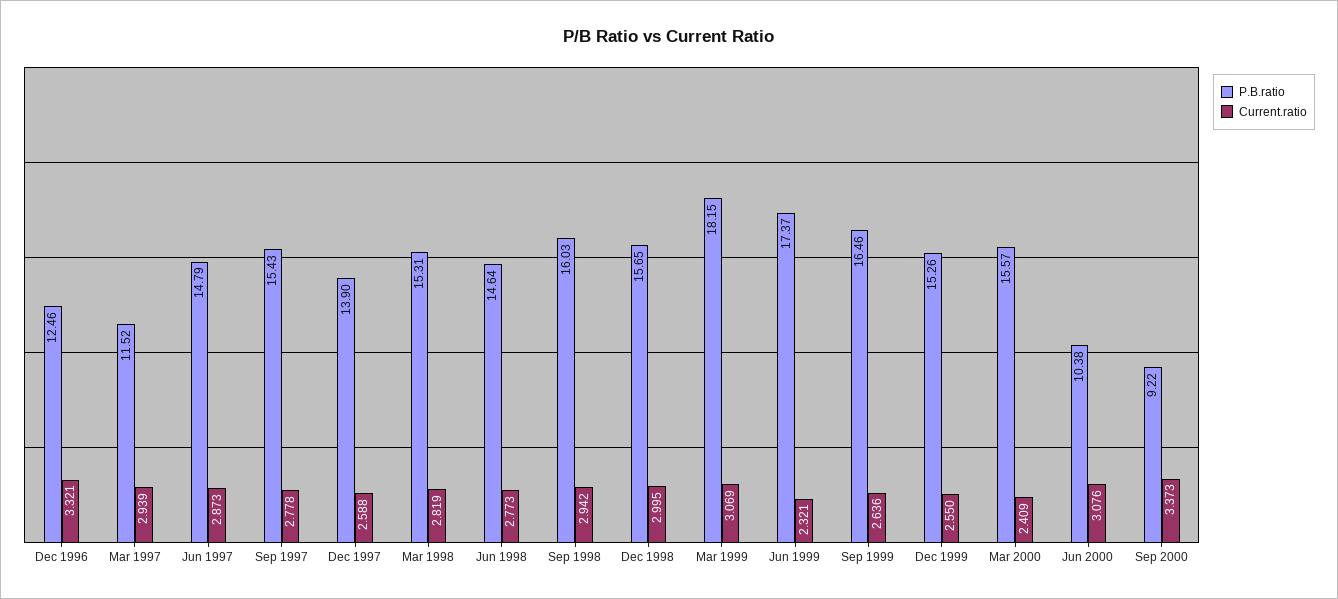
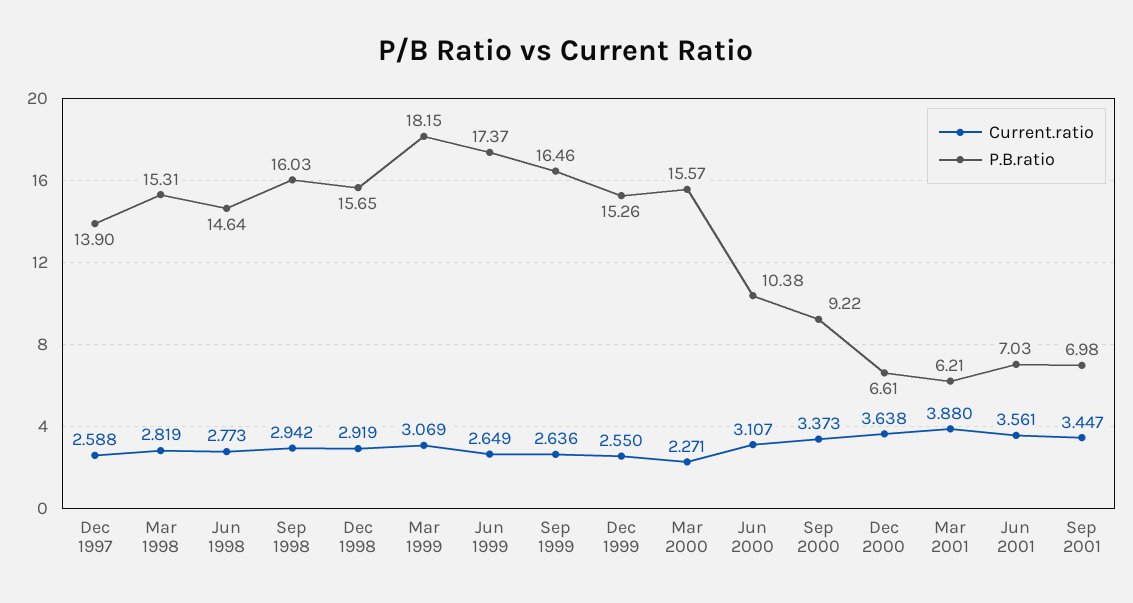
P.B.ratio, Dec 1996: 12.46 -> none
Current.ratio, Dec 1996: 3.321 -> none
P.B.ratio, Mar 1997: 11.52 -> none
Current.ratio, Mar 1997: 2.939 -> none
P.B.ratio, Jun 1997: 14.79 -> none
Current.ratio, Jun 1997: 2.873 -> none
P.B.ratio, Sep 1997: 15.43 -> none
Current.ratio, Sep 1997: 2.778 -> none
Current.ratio, Dec 1998: 2.995 -> 2.919
Current.ratio, Jun 1999: 2.321 -> 2.649
Current.ratio, Mar 2000: 2.409 -> 2.271
Current.ratio, Jun 2000: 3.076 -> 3.107
Current.ratio, Dec 2000: none -> 3.638
P.B.ratio, Dec 2000: none -> 6.61
Current.ratio, Mar 2001: none -> 3.88
P.B.ratio, Mar 2001: none -> 6.21
Current.ratio, Jun 2001: none -> 3.561
P.B.ratio, Jun 2001: none -> 7.03
Current.ratio, Sep 2001: none -> 3.447
P.B.ratio, Sep 2001: none -> 6.98

